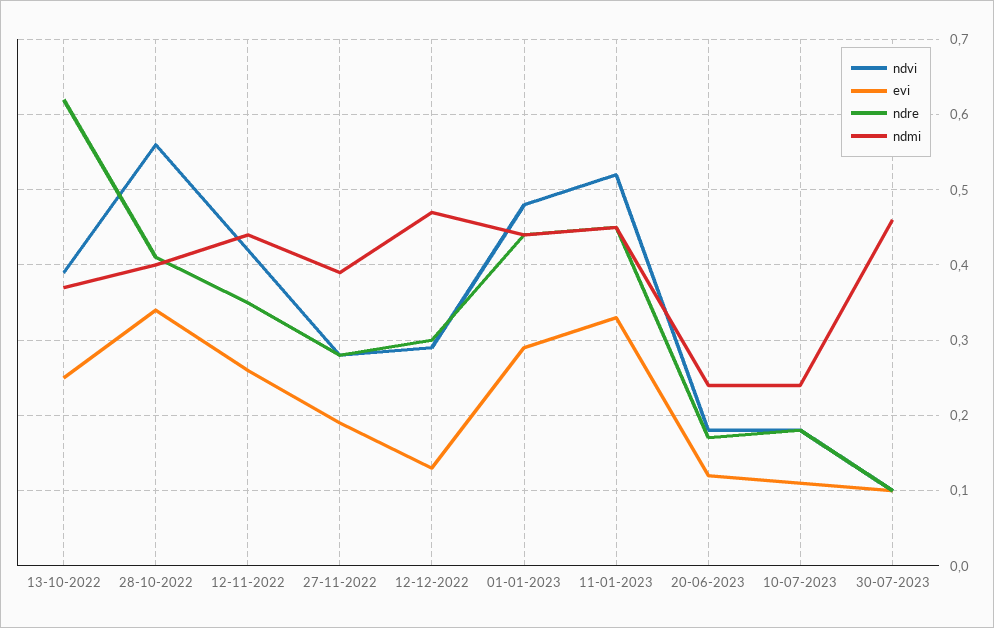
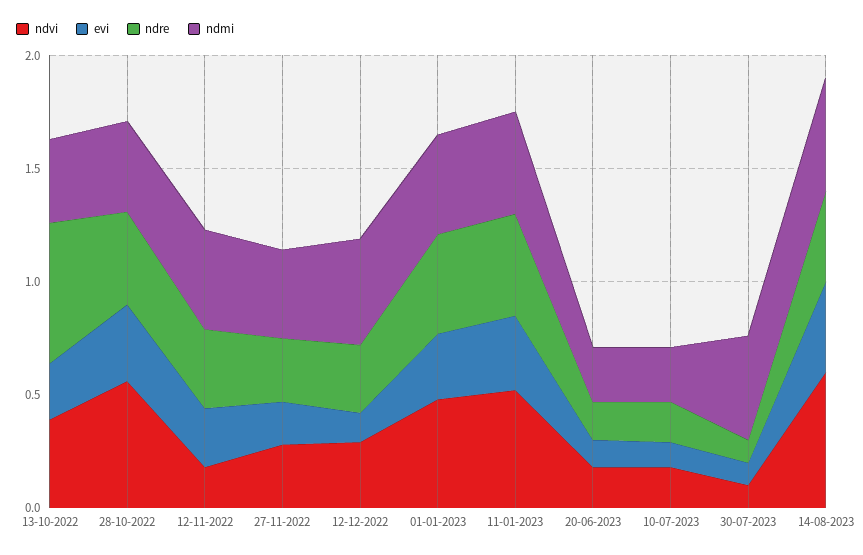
ndvi, 12-11-2022: 0.42 -> 0.2
ndvi, 14-08-2023: none -> 0.6
evi, 14-08-2023: none -> 0.4
ndre, 14-08-2023: none -> 0.4
ndmi, 14-08-2023: none -> 0.5

